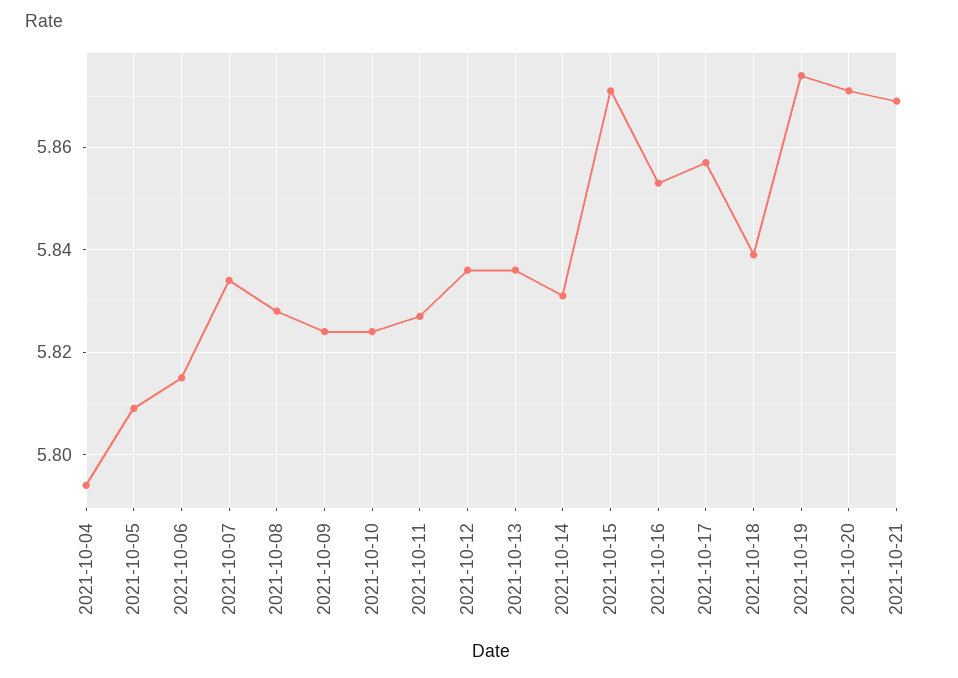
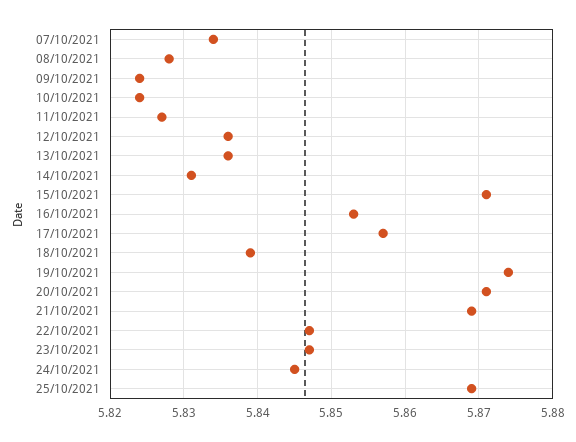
2021-10-04: 5.795 -> none
2021-10-05: 5.81 -> none
2021-10-06: 5.815 -> none
22/10/2021: none -> 5.847
23/10/2021: none -> 5.847
24/10/2021: none -> 5.845
25/10/2021: none -> 5.869

